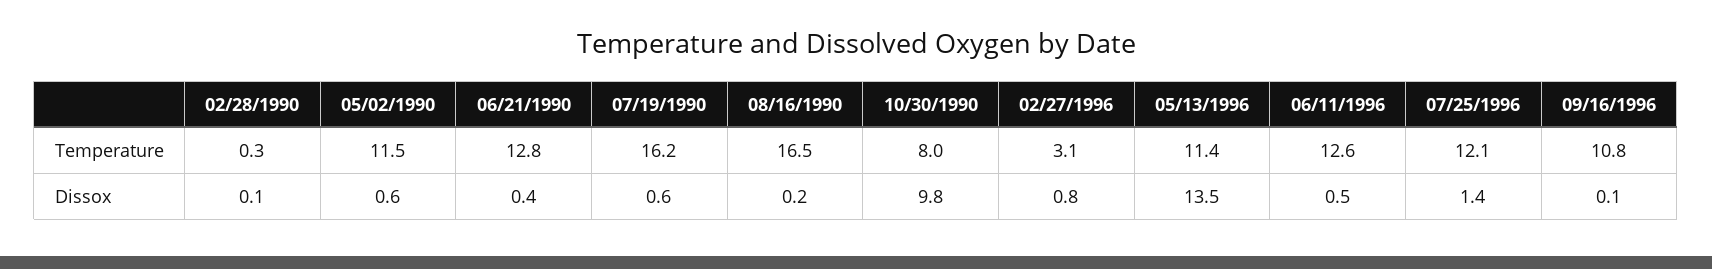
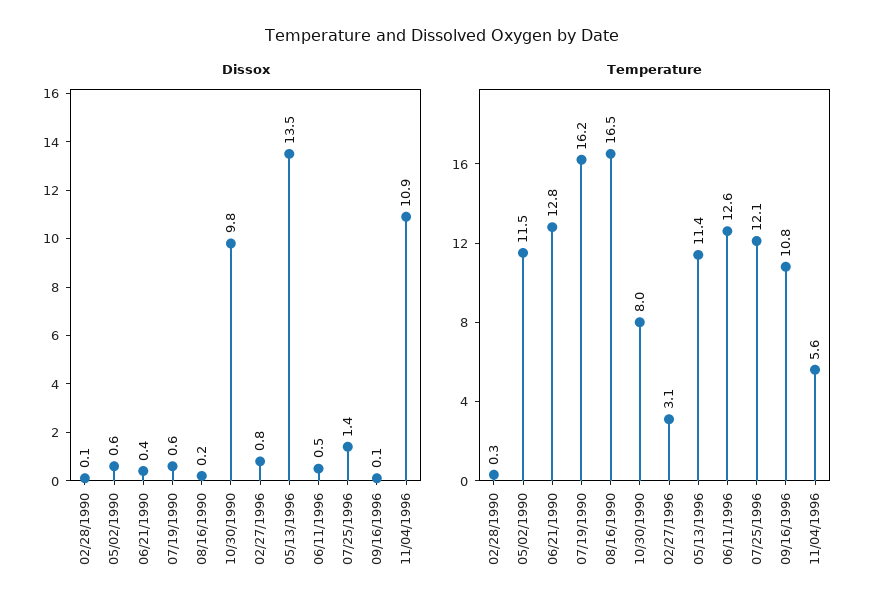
Dissox, 11/04/1996: none -> 10.9
Temperature, 11/04/1996: none -> 5.6

